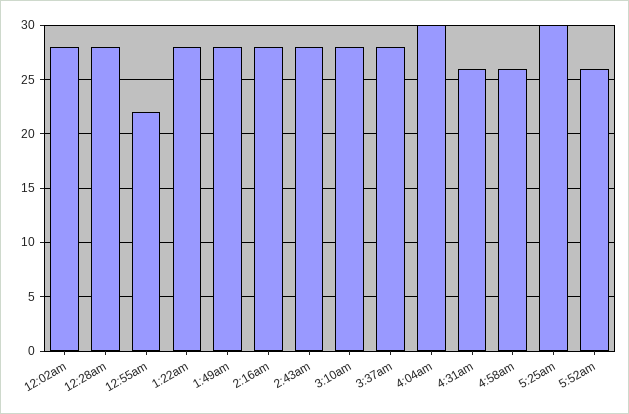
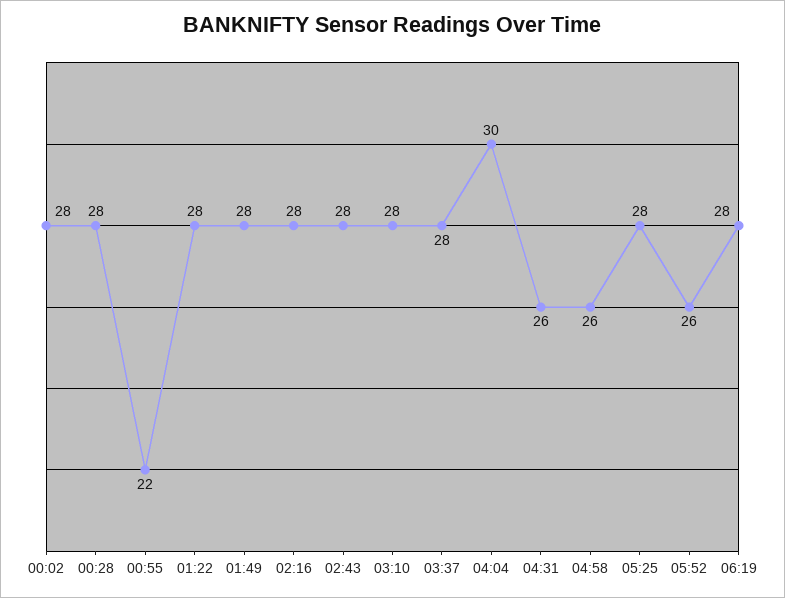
5:25am: 30 -> 28
06:19: none -> 28

